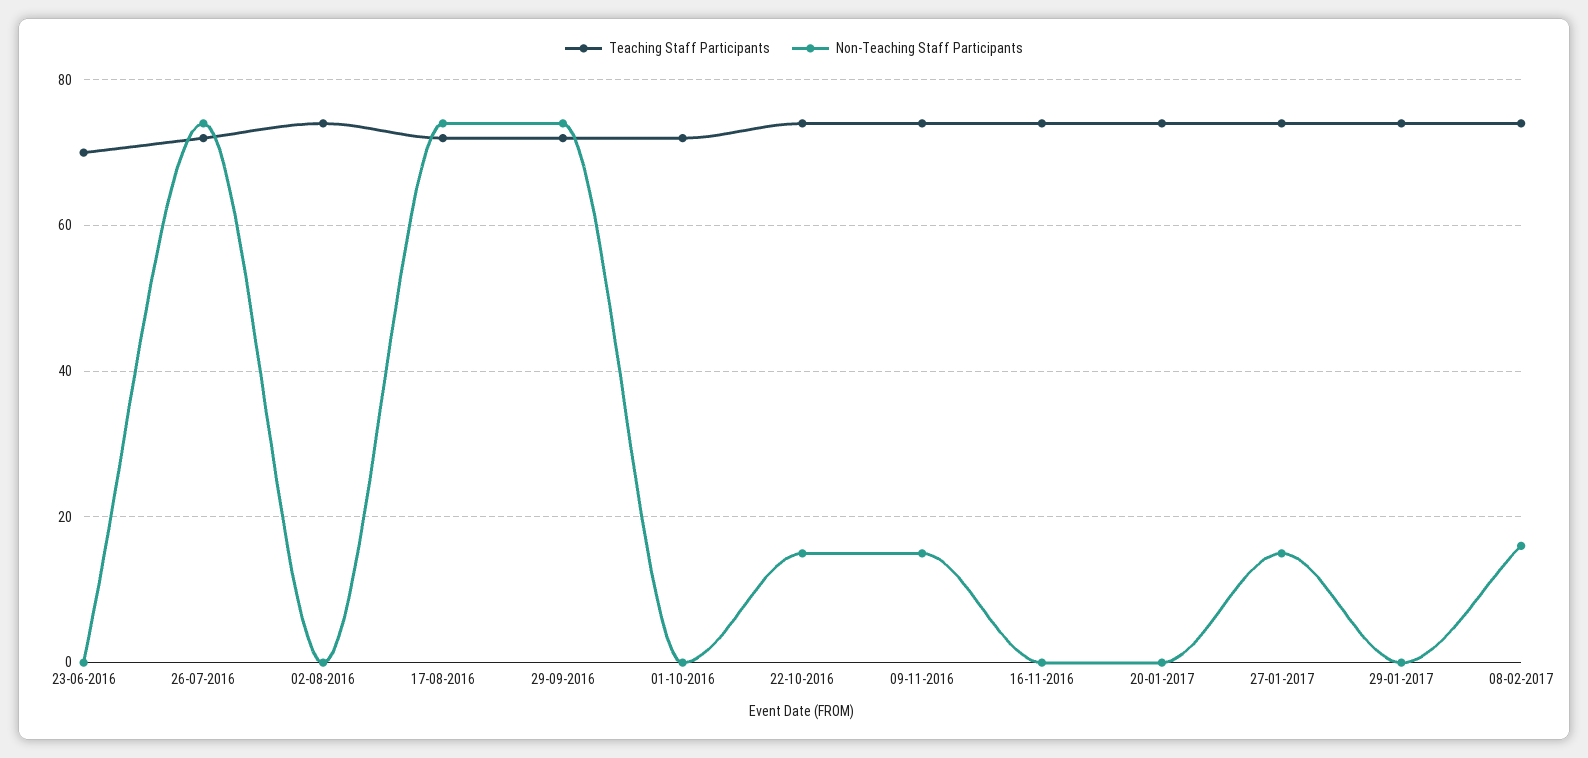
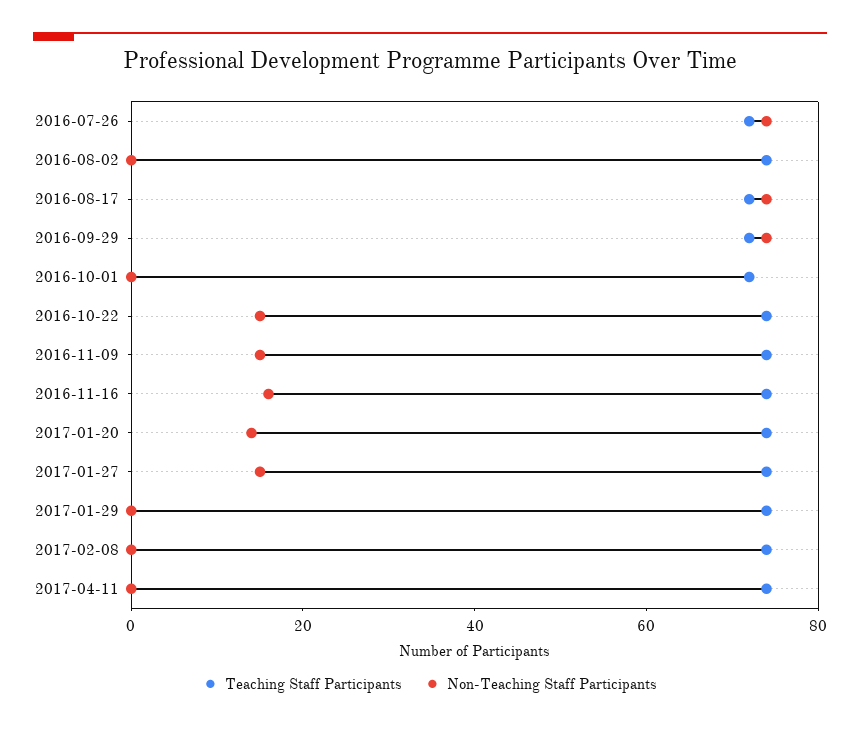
Teaching Staff Participants, 23-06-2016: 70 -> none
Non-Teaching Staff Participants, 23-06-2016: 0 -> none
Non-Teaching Staff Participants, 16-11-2016: 0 -> 15
Non-Teaching Staff Participants, 20-01-2017: 0 -> 15
Non-Teaching Staff Participants, 08-02-2017: 15 -> 0
Teaching Staff Participants, 2017-04-11: none -> 75
Non-Teaching Staff Participants, 2017-04-11: none -> 0

